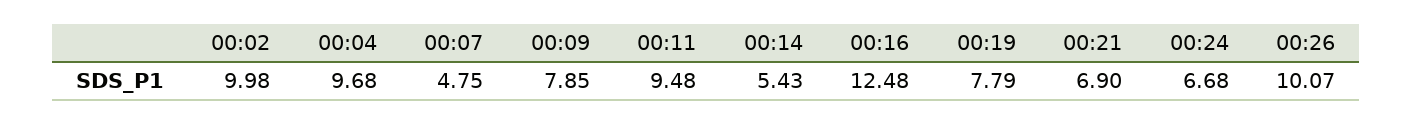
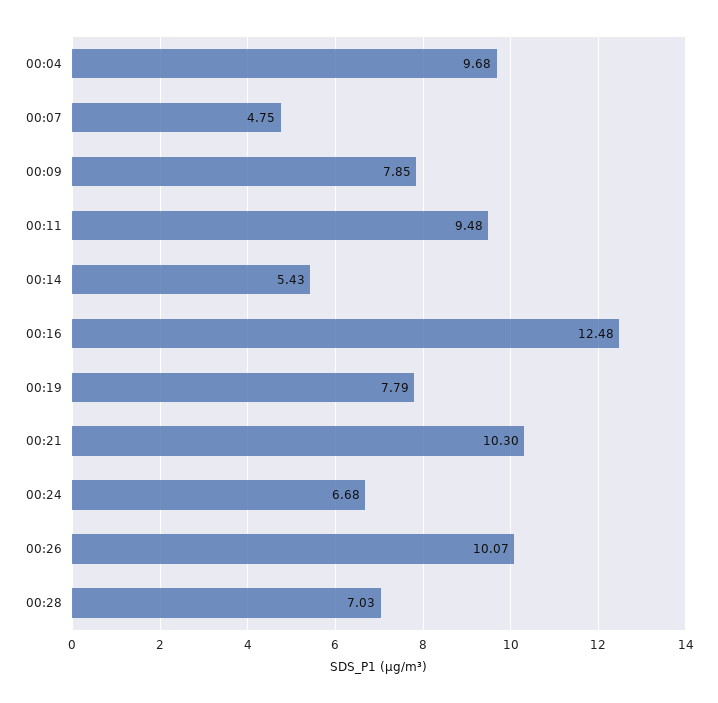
00:02: 9.98 -> none
00:21: 6.9 -> 10.3
00:28: none -> 7.03

